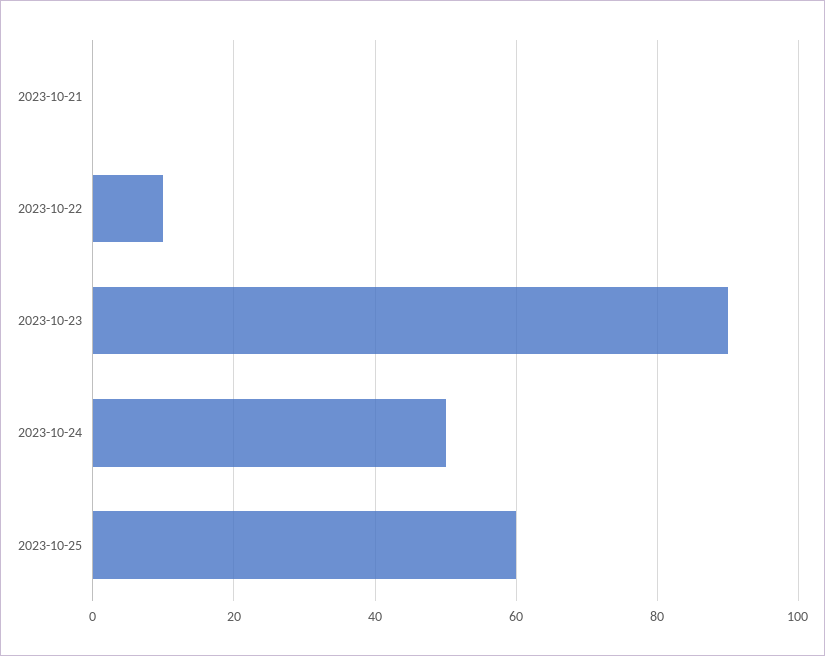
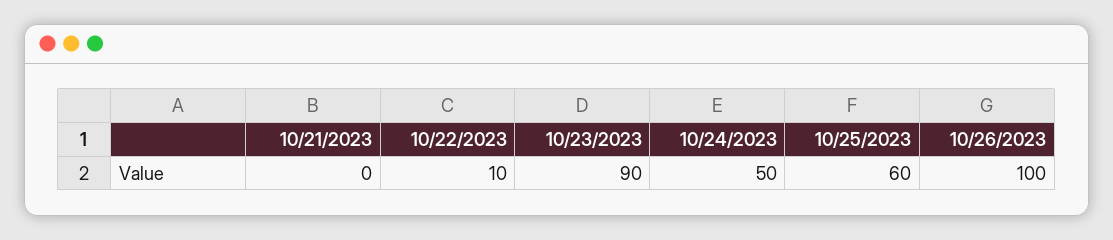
10/26/2023: none -> 100

